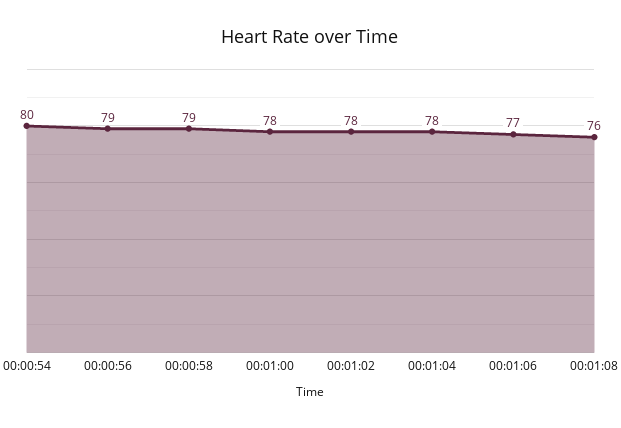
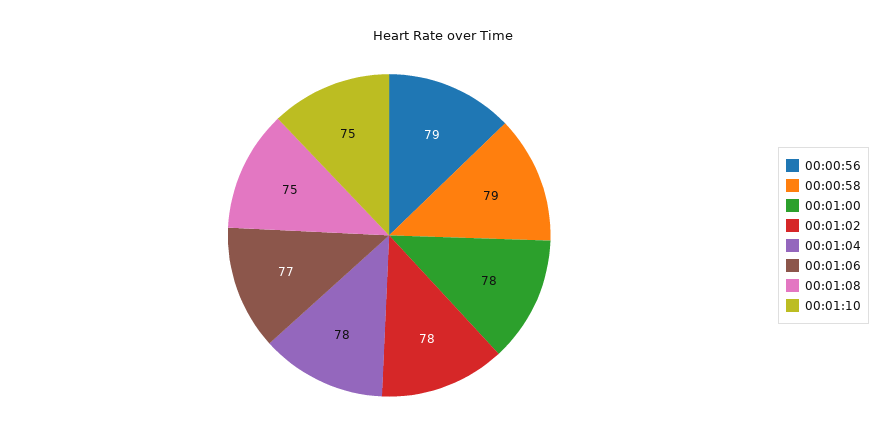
00:00:54: 80 -> none
00:01:08: 76 -> 75
00:01:10: none -> 75

